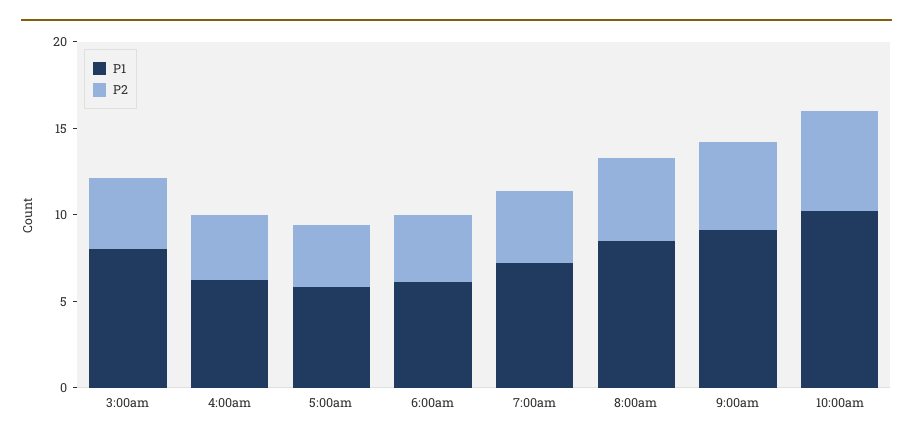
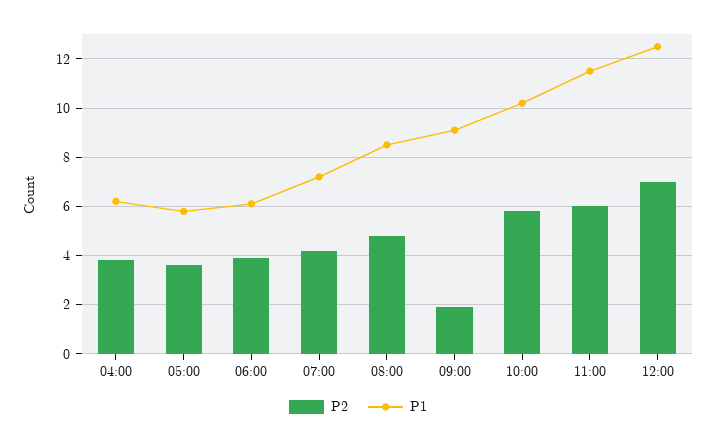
P1, 3:00am: 8 -> none
P2, 3:00am: 4 -> none
P2, 9:00am: 5 -> 2
P2, 11:00: none -> 6
P1, 11:00: none -> 11.5
P2, 12:00: none -> 7
P1, 12:00: none -> 12.5

